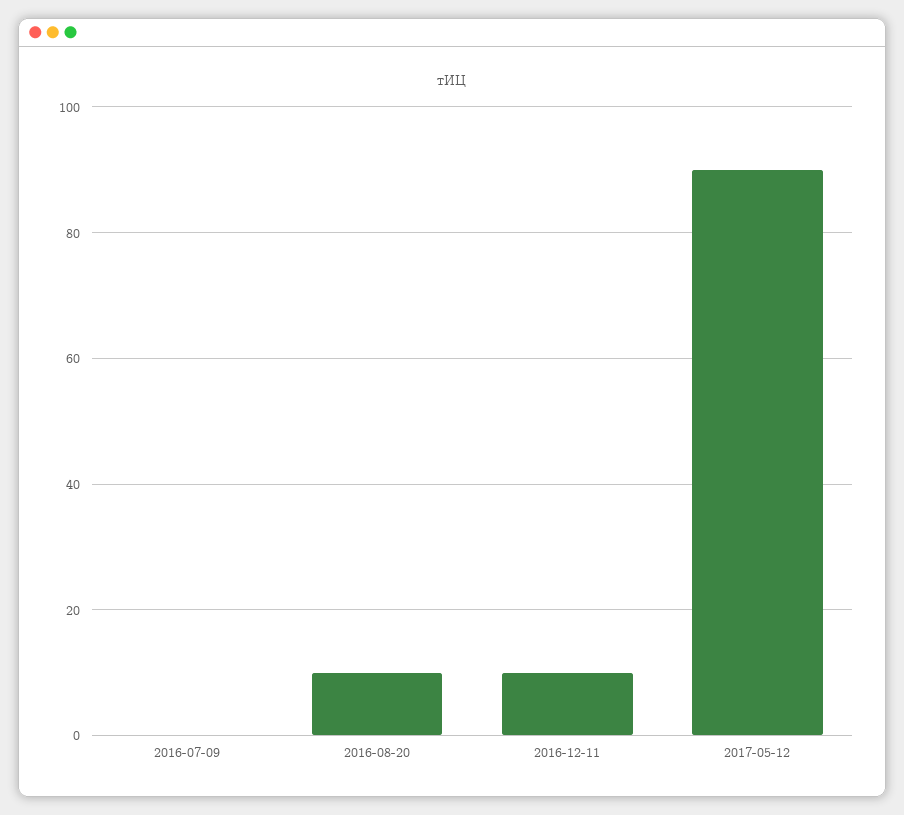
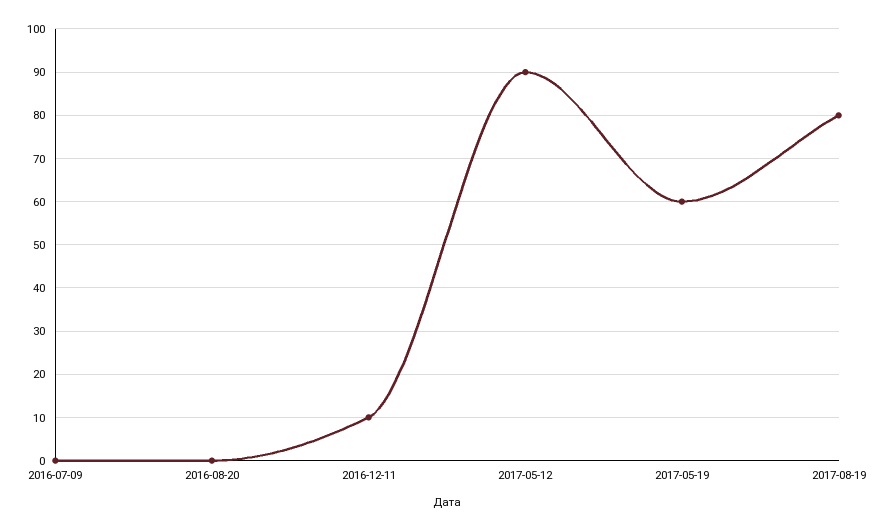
2016-08-20: 10 -> 0
2017-05-19: none -> 60
2017-08-19: none -> 80

